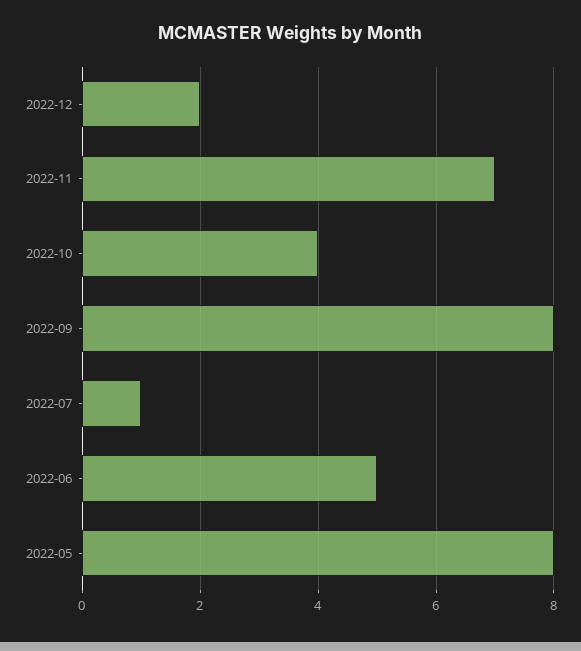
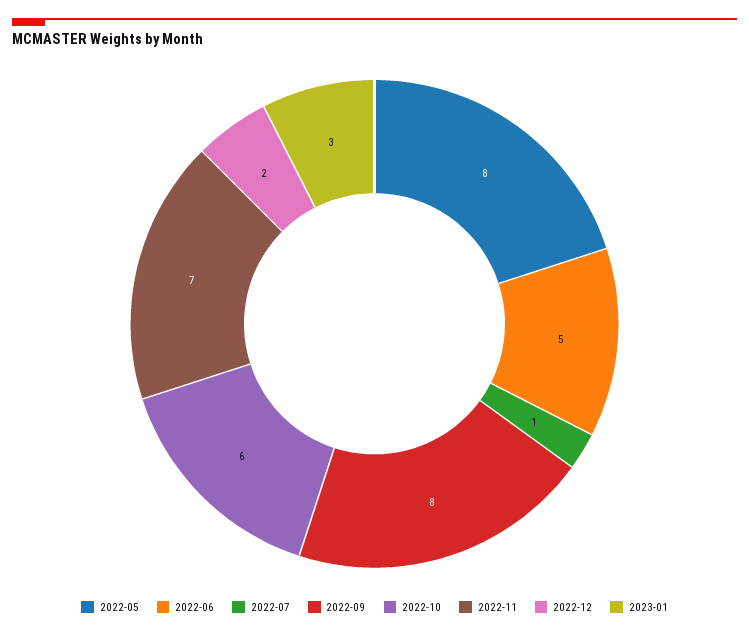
2022-10: 4 -> 6
2023-01: none -> 3

